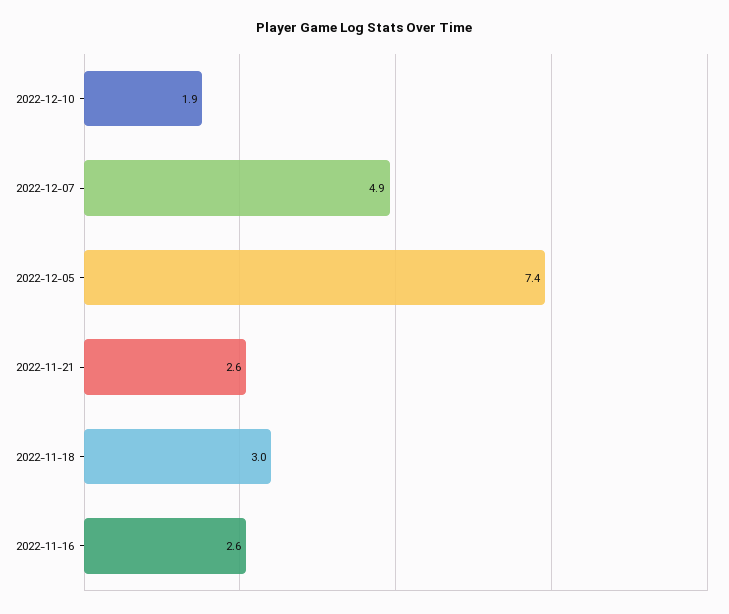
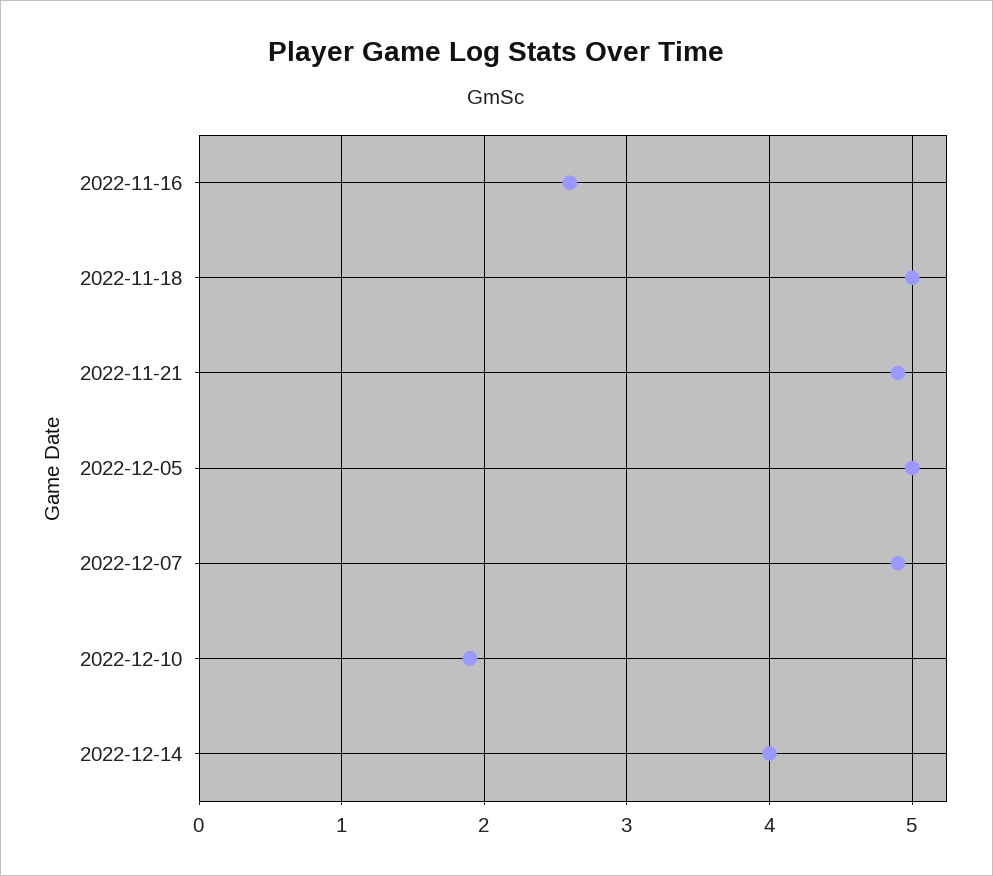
2022-12-05: 7.4 -> 5
2022-11-21: 2.6 -> 4.9
2022-11-18: 3 -> 5
2022-12-14: none -> 4

